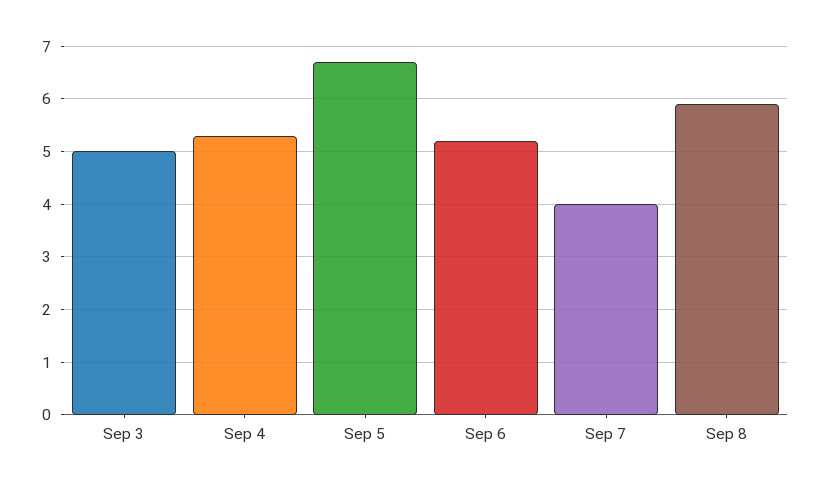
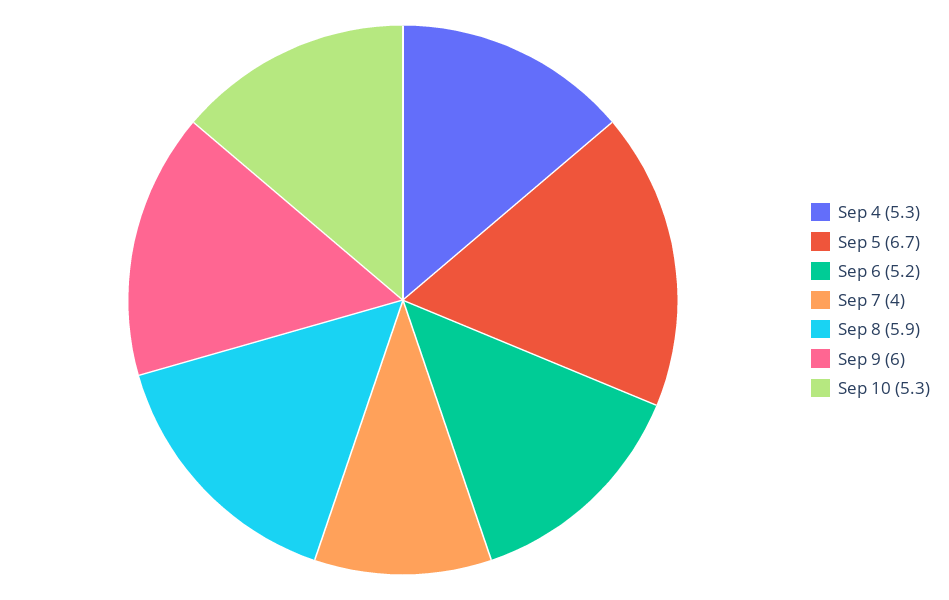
Sep 3: 5 -> none
Sep 9: none -> 6
Sep 10: none -> 5.3

